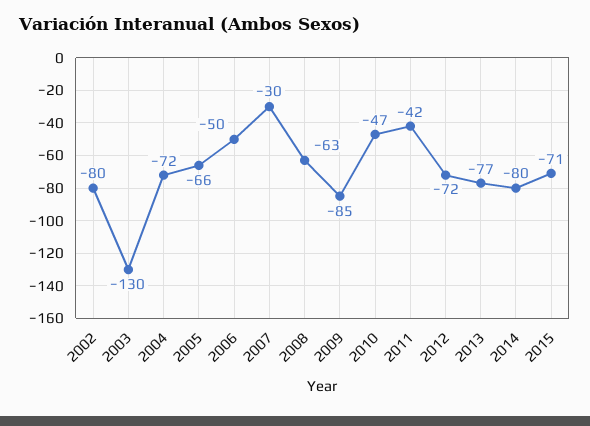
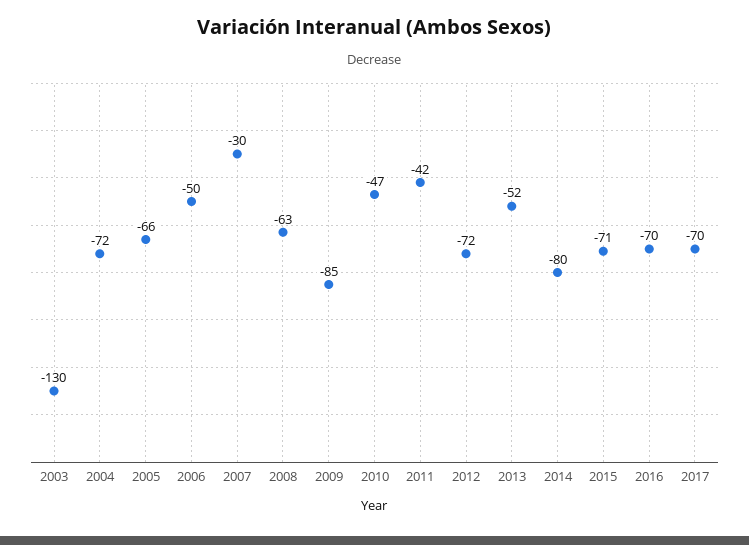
2002: -80 -> none
2013: -77 -> -52
2016: none -> -70
2017: none -> -70

